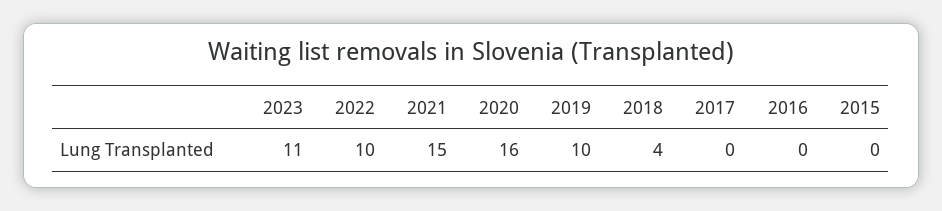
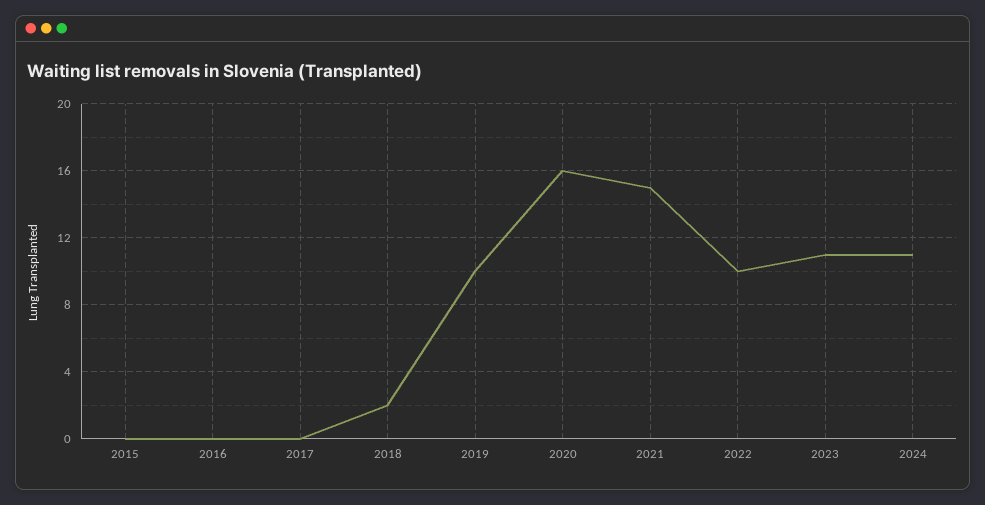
2018: 4 -> 2
2024: none -> 11

